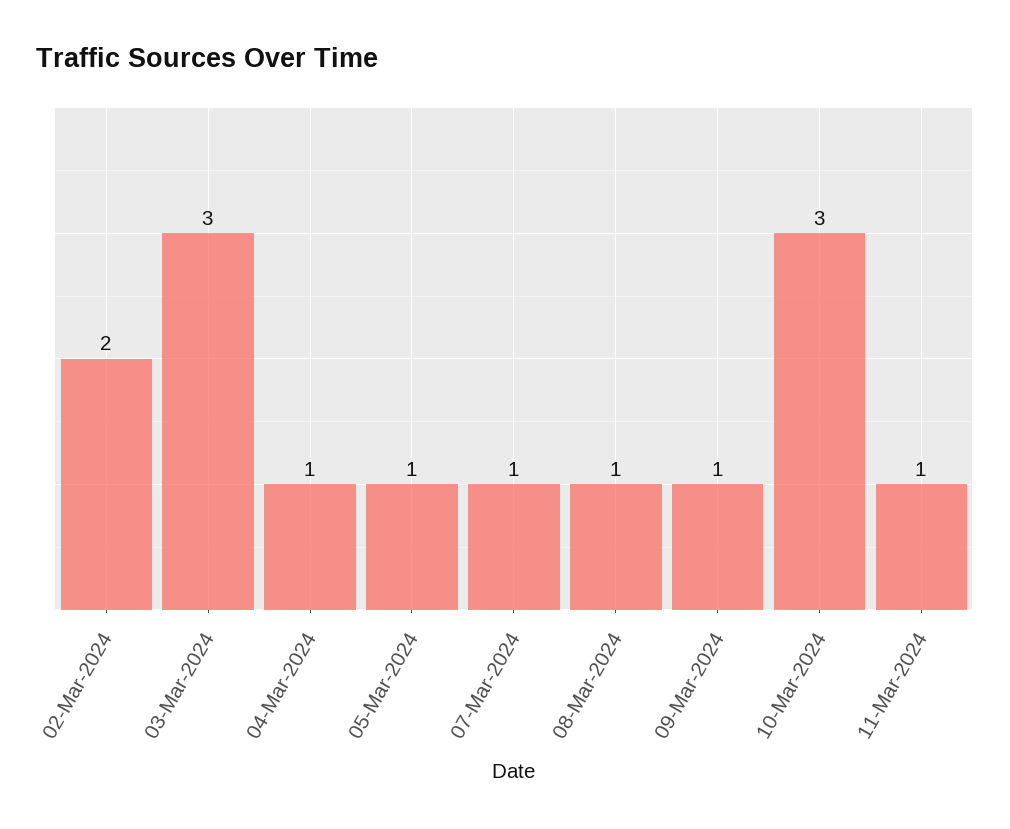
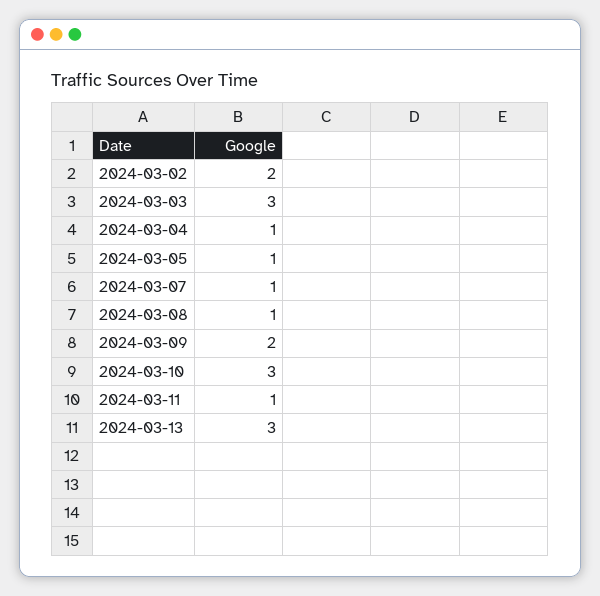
09-Mar-2024: 1 -> 2
2024-03-13: none -> 3

